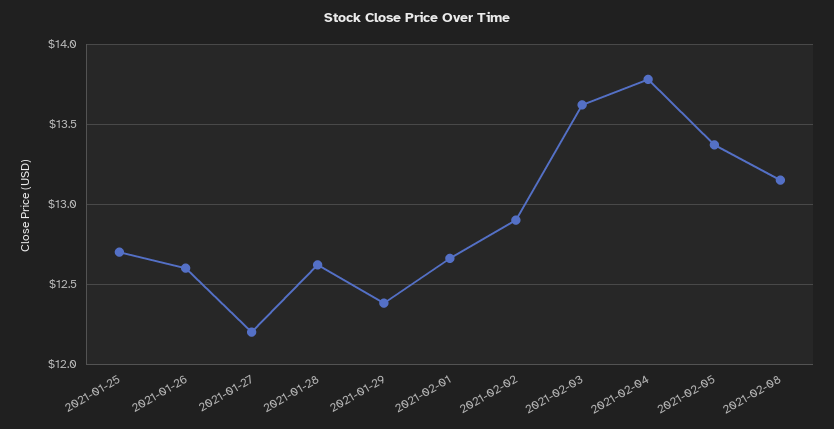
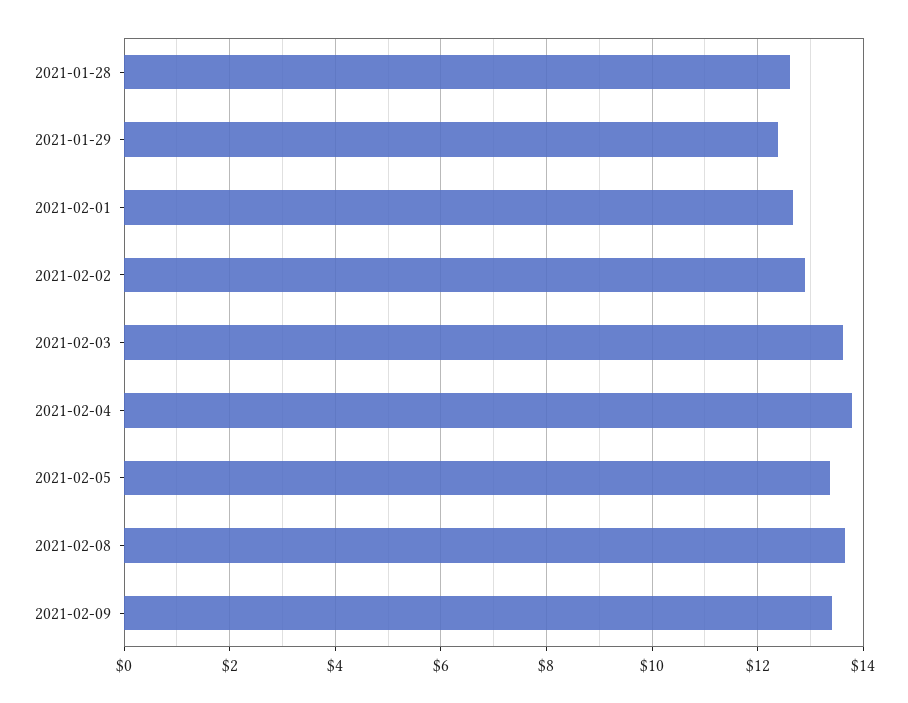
2021-01-25: 12.7 -> none
2021-01-26: 12.6 -> none
2021-01-27: 12.2 -> none
2021-02-08: 13.15 -> 13.6
2021-02-09: none -> 13.4

